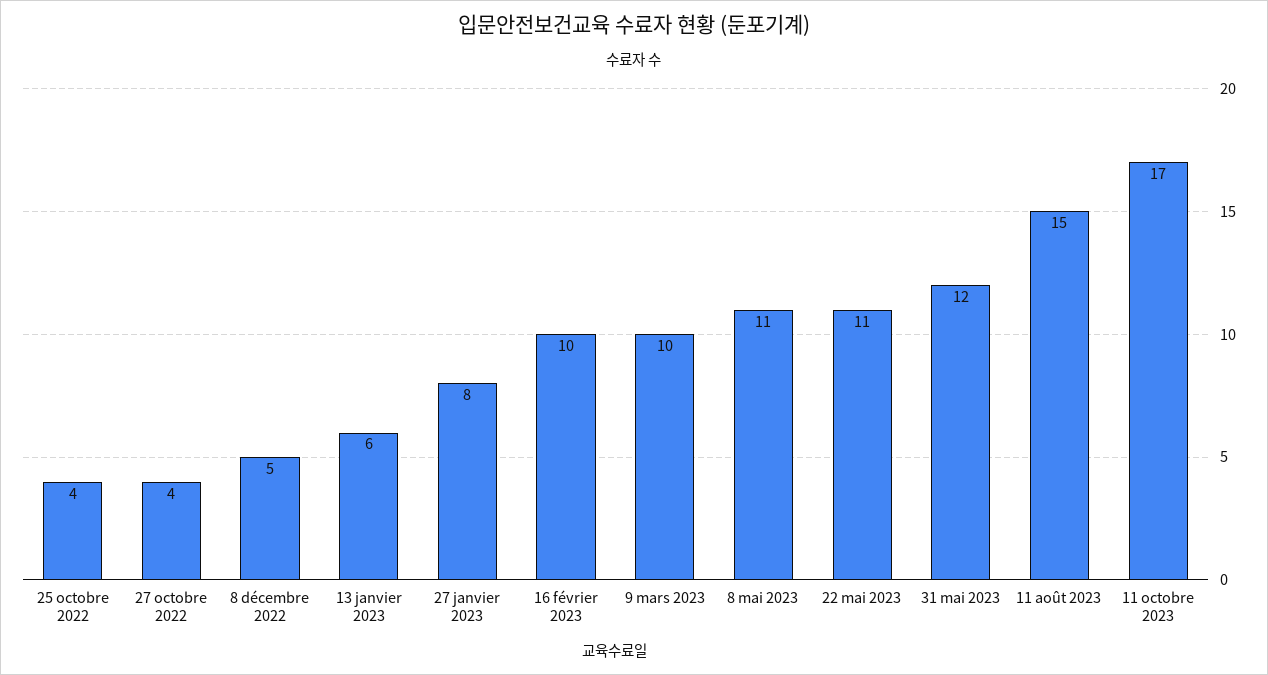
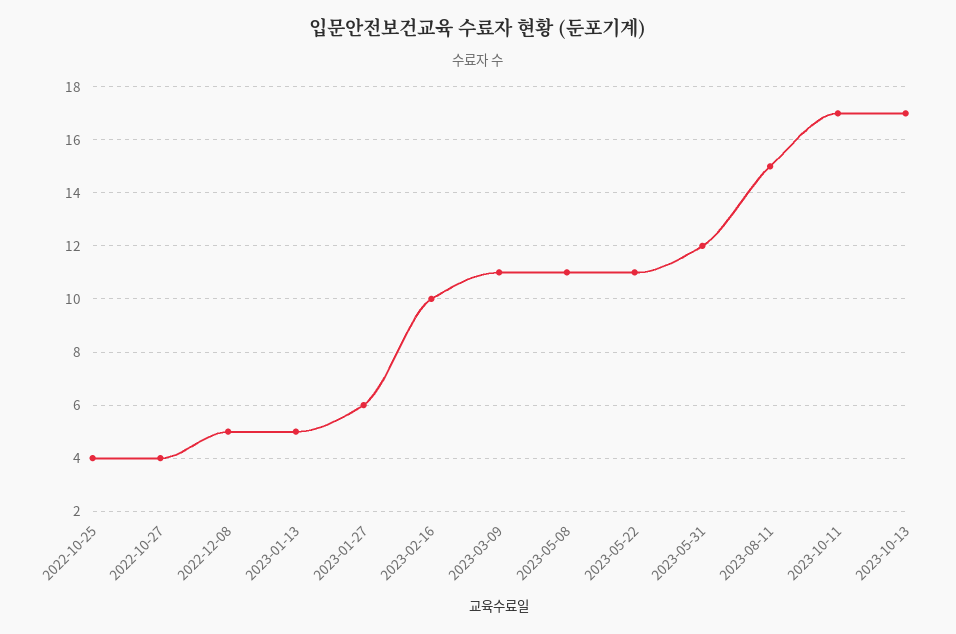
13 janvier 2023: 6 -> 5
27 janvier 2023: 8 -> 6
9 mars 2023: 10 -> 11
2023-10-13: none -> 17

